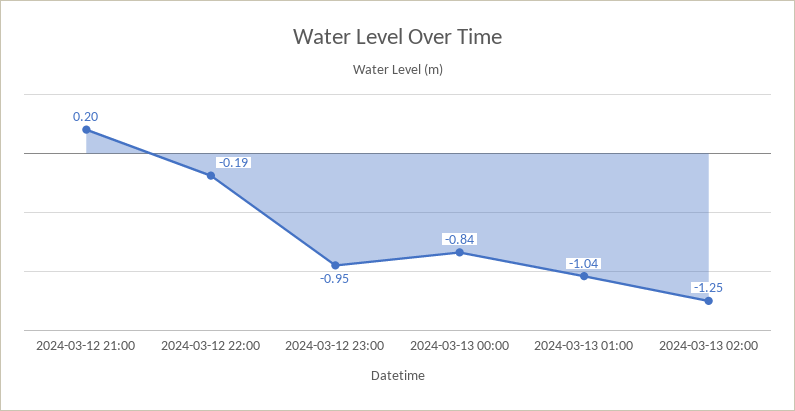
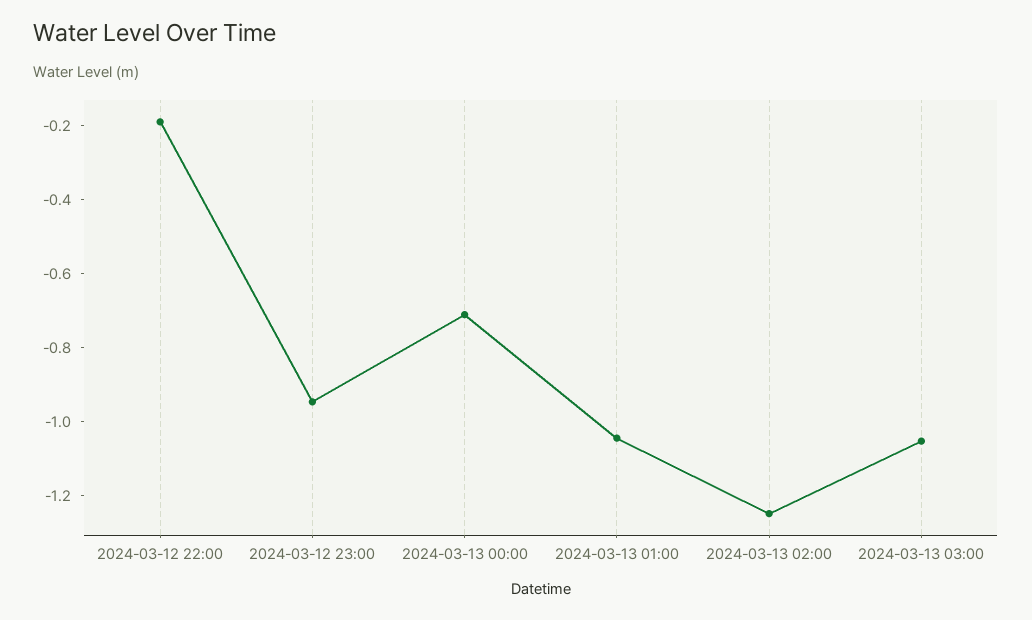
2024-03-12 21:00: 0.2 -> none
2024-03-13 00:00: -0.84 -> -0.7
2024-03-13 03:00: none -> -1.05

